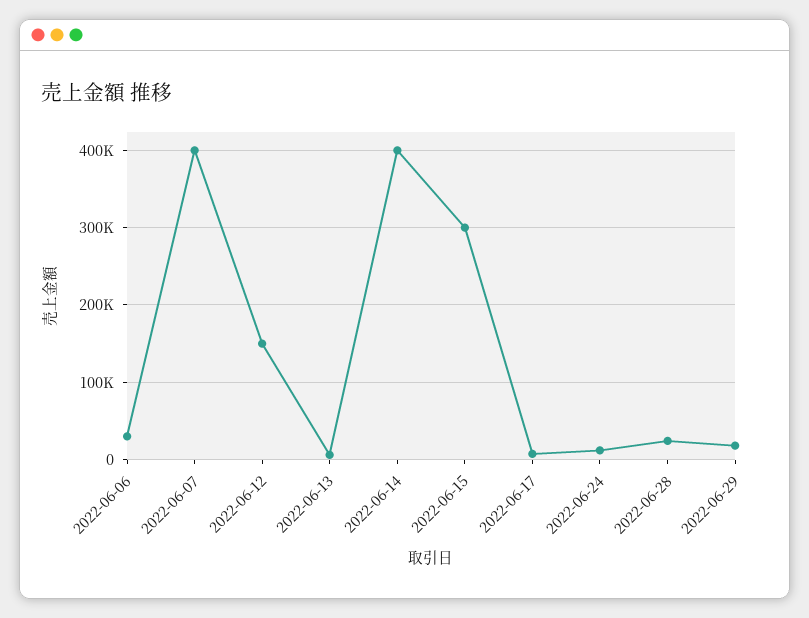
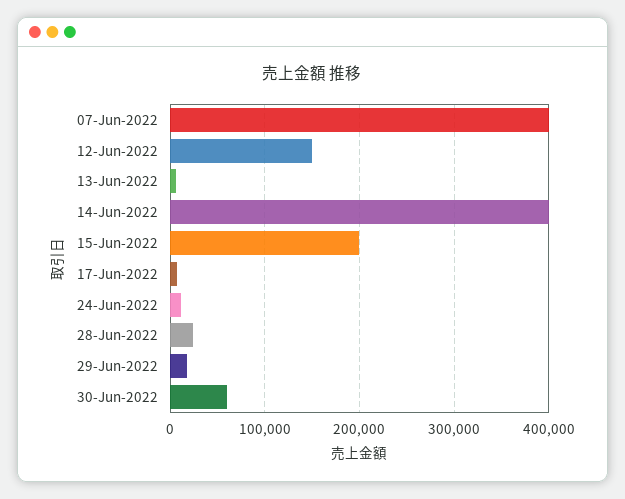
2022-06-06: 30000 -> none
2022-06-15: 300000 -> 200000
30-Jun-2022: none -> 60000

